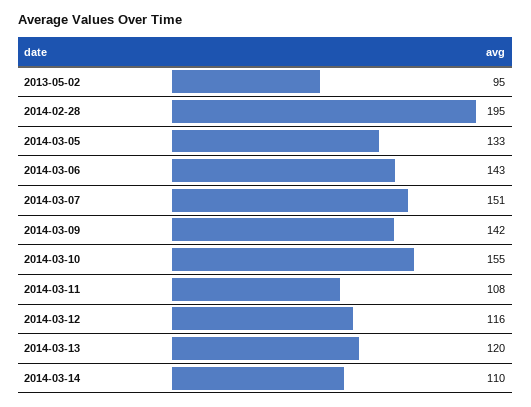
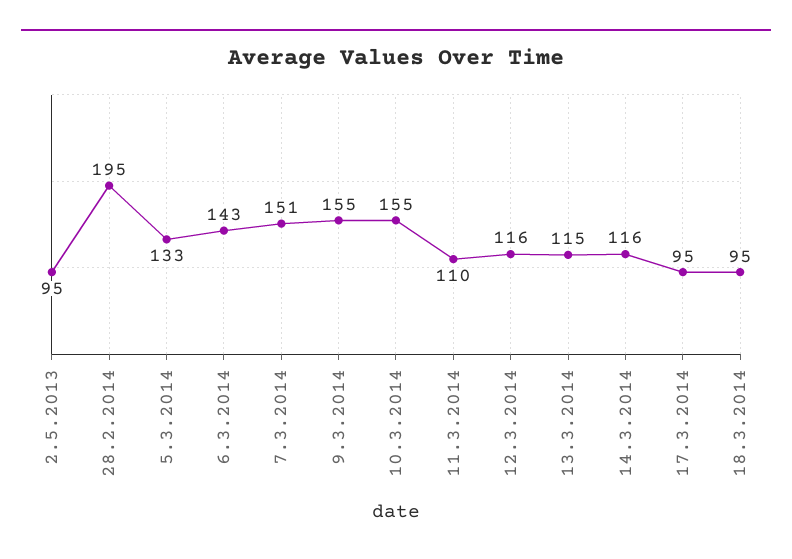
2014-03-09: 142 -> 155
2014-03-11: 108 -> 110
2014-03-13: 120 -> 115
2014-03-14: 110 -> 116
17.3.2014: none -> 95
18.3.2014: none -> 95

